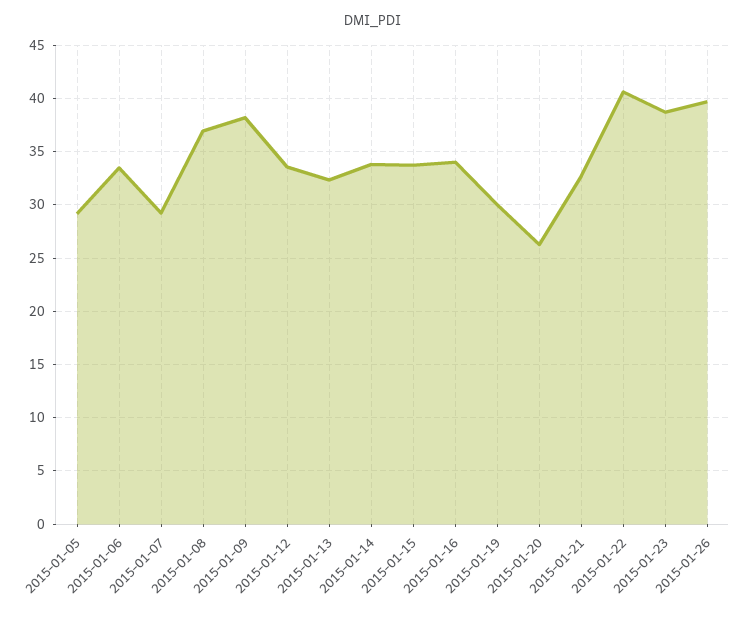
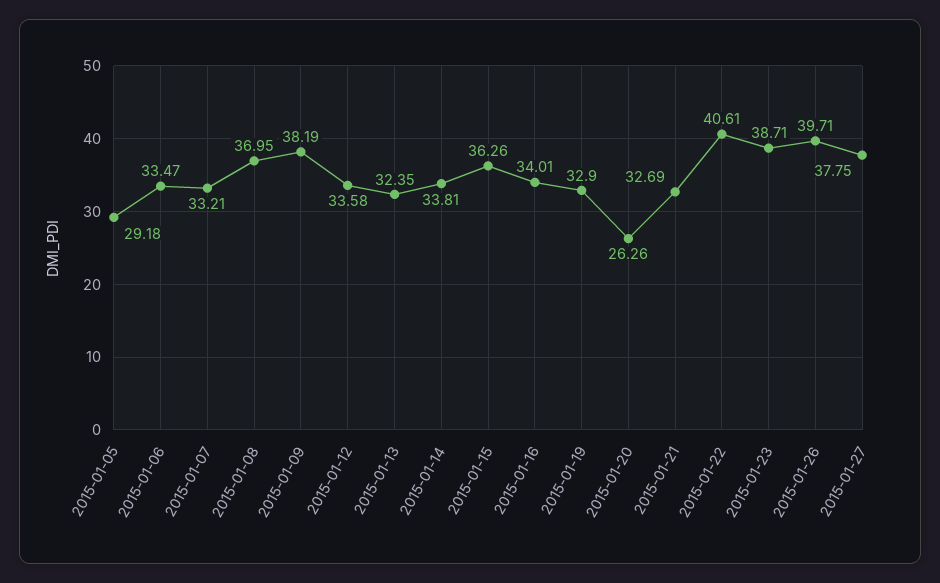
2015-01-07: 29 -> 33.21
2015-01-15: 34 -> 36.26
2015-01-19: 30 -> 32.9
2015-01-27: none -> 37.75

